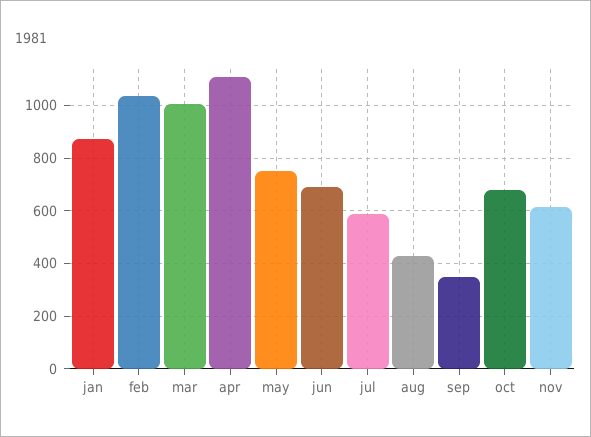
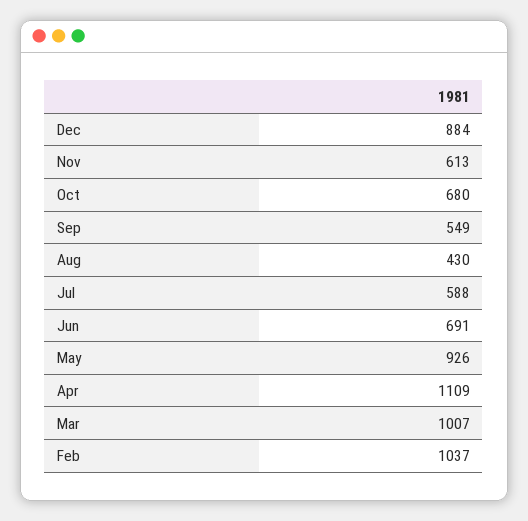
jan: 875 -> none
may: 750 -> 926
sep: 350 -> 549
Dec: none -> 884

